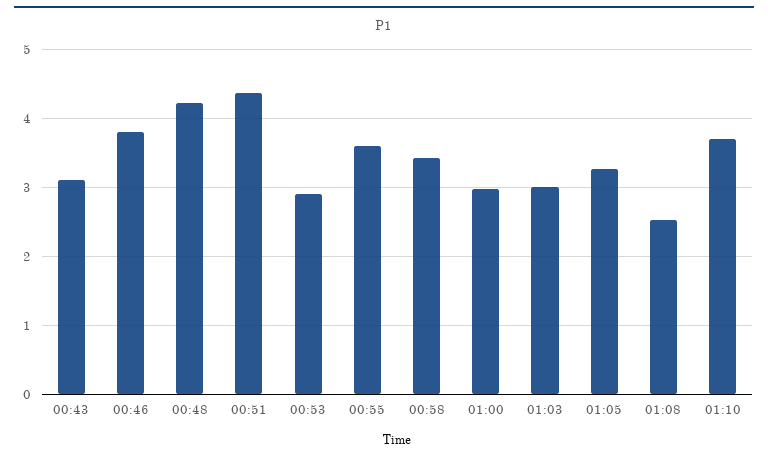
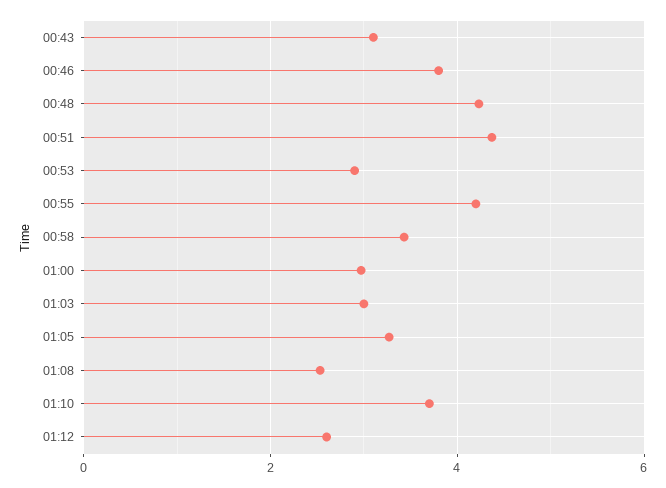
00:55: 3.6 -> 4.2
01:12: none -> 2.6

